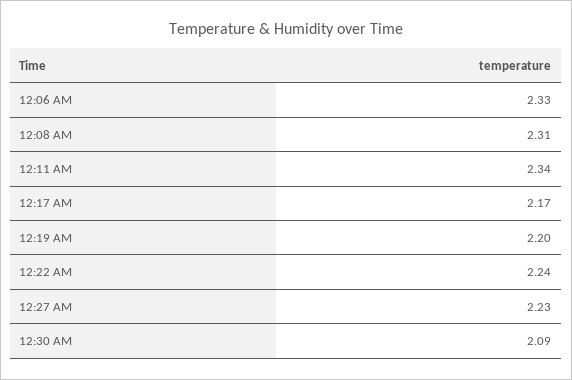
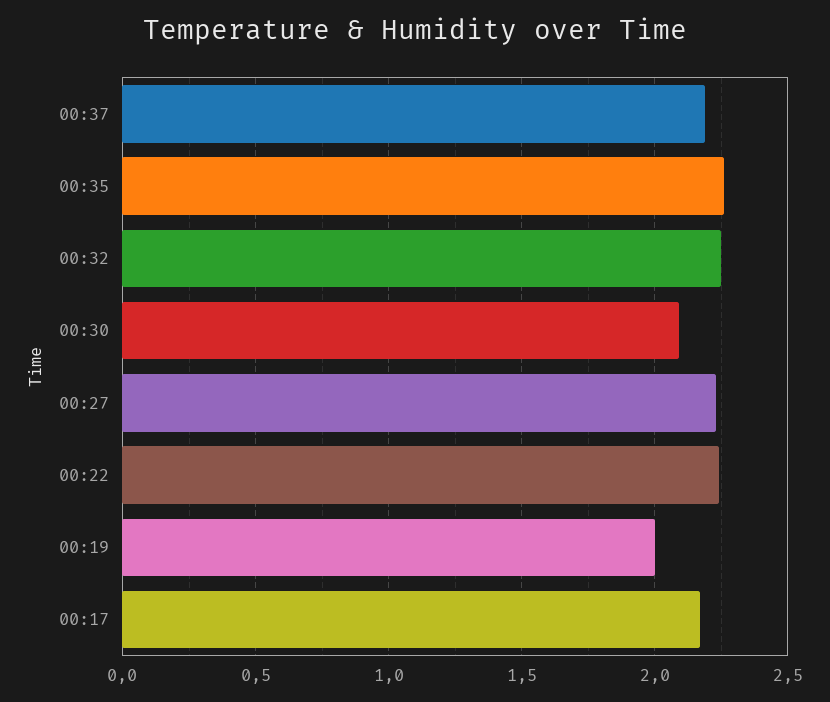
12:06 AM: 2.33 -> none
12:08 AM: 2.31 -> none
12:11 AM: 2.34 -> none
12:19 AM: 2.2 -> 2
00:37: none -> 2.2
00:35: none -> 2.25
00:32: none -> 2.25

